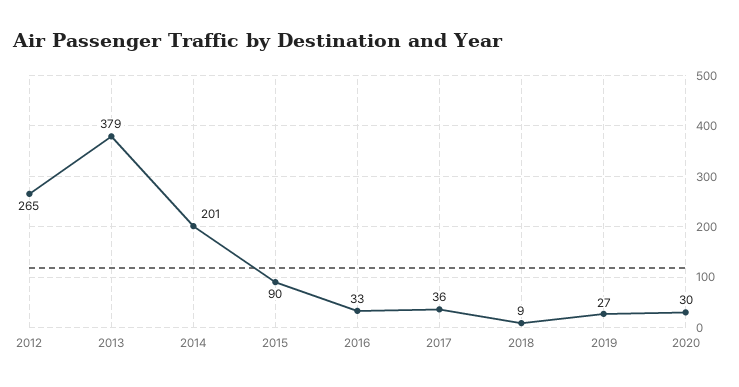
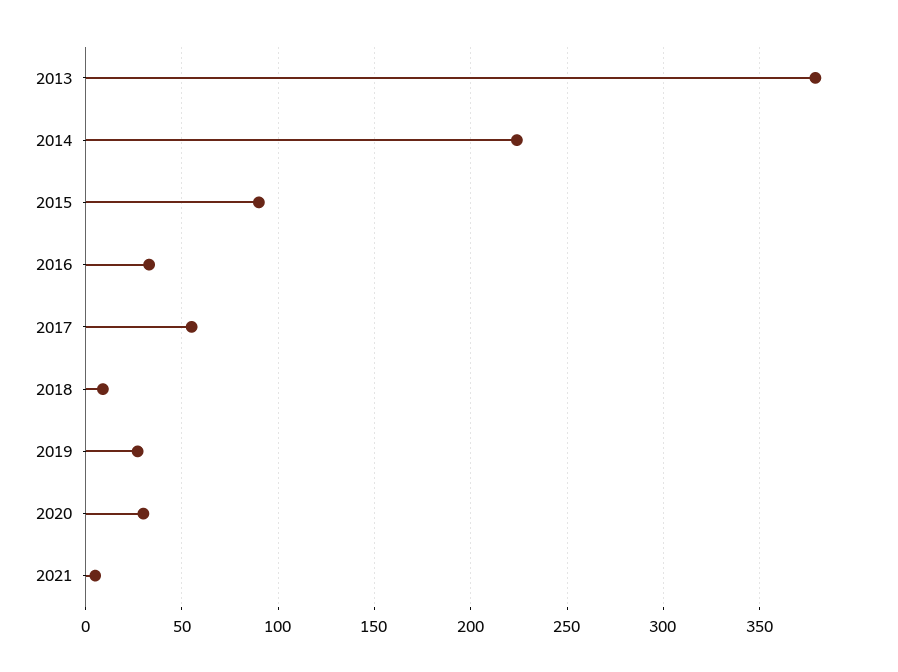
2012: 265 -> none
2014: 201 -> 225
2017: 36 -> 55
2021: none -> 5

